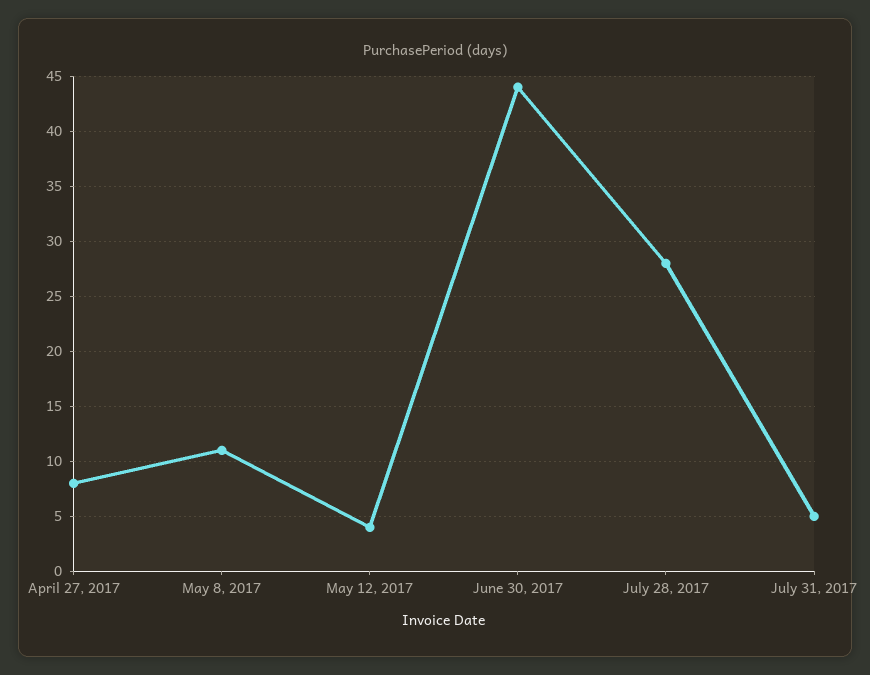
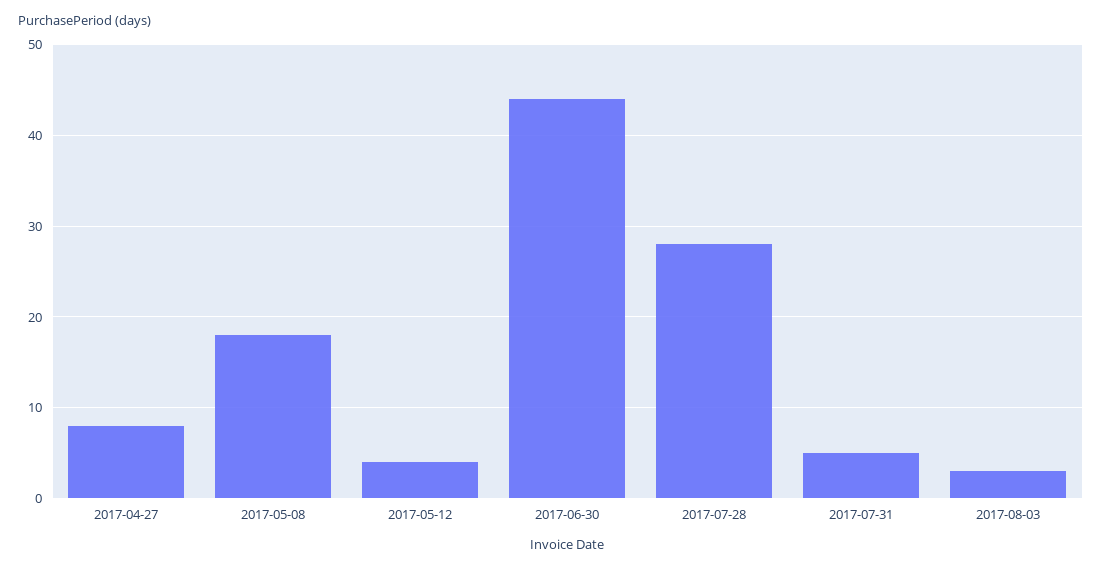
May 8, 2017: 11 -> 18
2017-08-03: none -> 3

